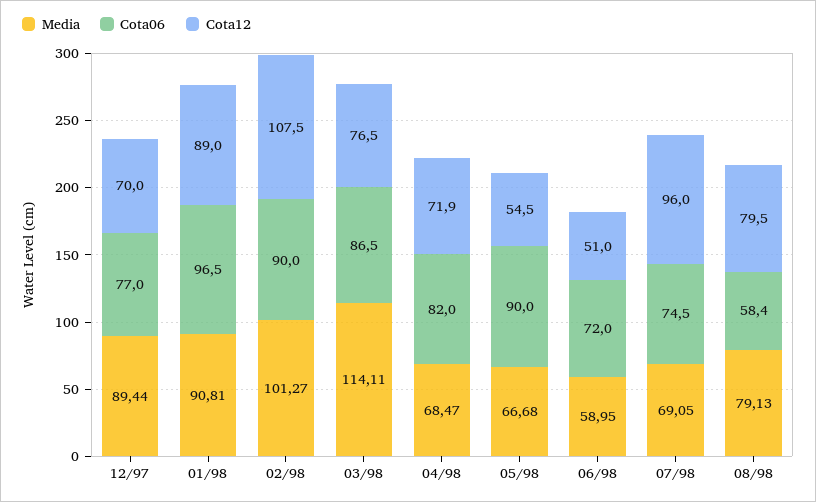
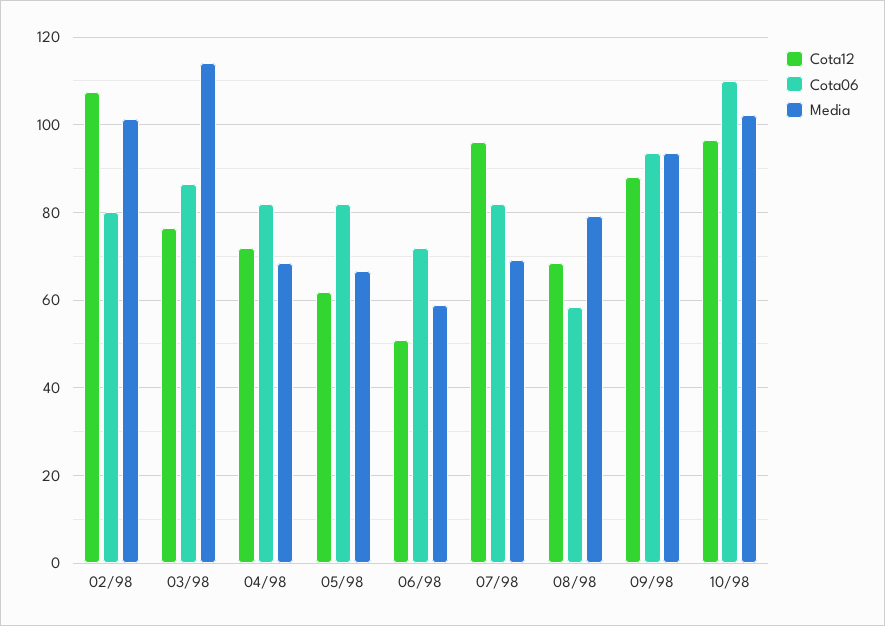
Media, 12/97: 89.44 -> none
Cota06, 12/97: 77 -> none
Cota12, 12/97: 70 -> none
Media, 01/98: 90.81 -> none
Cota06, 01/98: 96.5 -> none
Cota12, 01/98: 89 -> none
Cota06, 02/98: 90 -> 80
Cota06, 05/98: 90 -> 82
Cota12, 05/98: 54.5 -> 62
Cota06, 07/98: 74.5 -> 82
Cota12, 08/98: 79.5 -> 68
Cota12, 09/98: none -> 88
Cota06, 09/98: none -> 94
Media, 09/98: none -> 94
Cota12, 10/98: none -> 96
Cota06, 10/98: none -> 110
Media, 10/98: none -> 102

